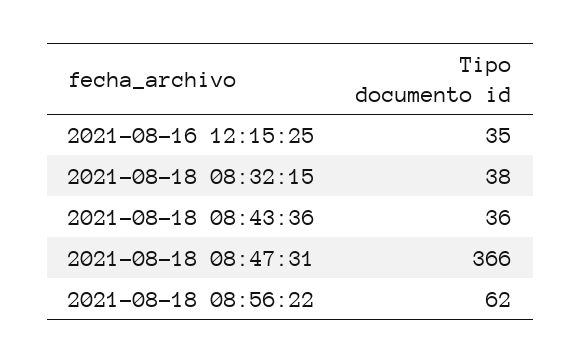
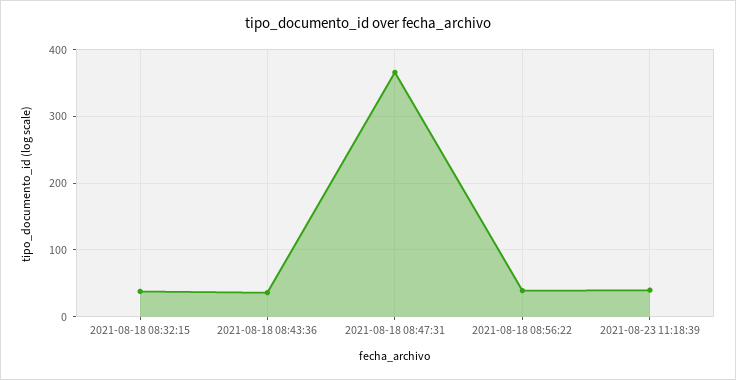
2021-08-16 12:15:25: 35 -> none
2021-08-18 08:56:22: 62 -> 40
2021-08-23 11:18:39: none -> 40

